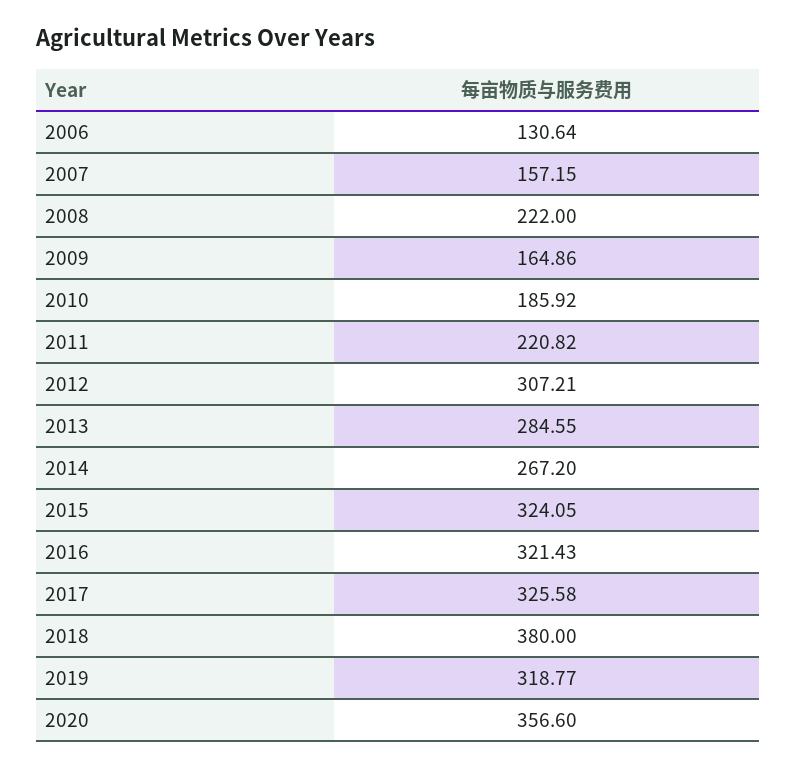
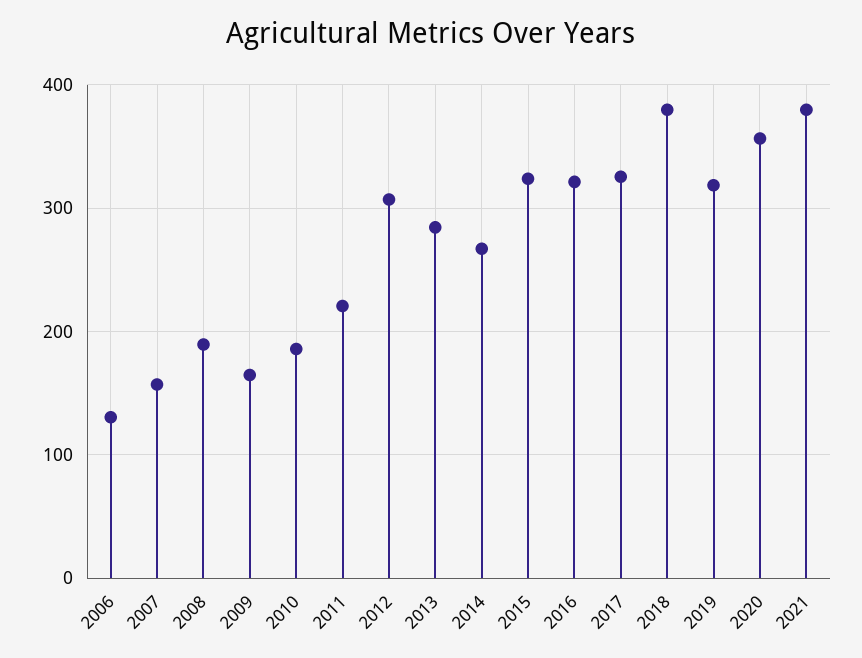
2008: 222 -> 190
2021: none -> 380

